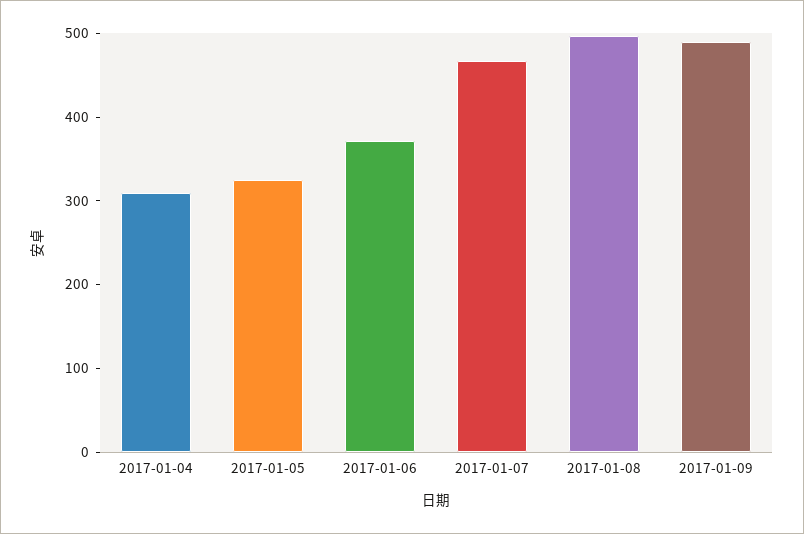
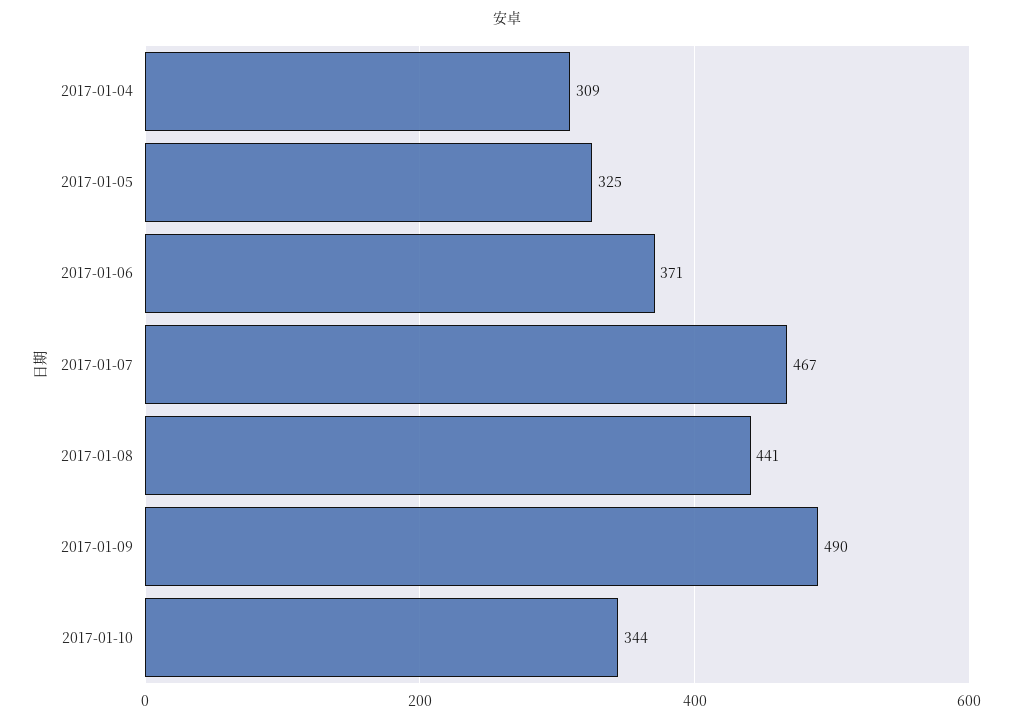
2017-01-08: 500 -> 441
2017-01-10: none -> 344

